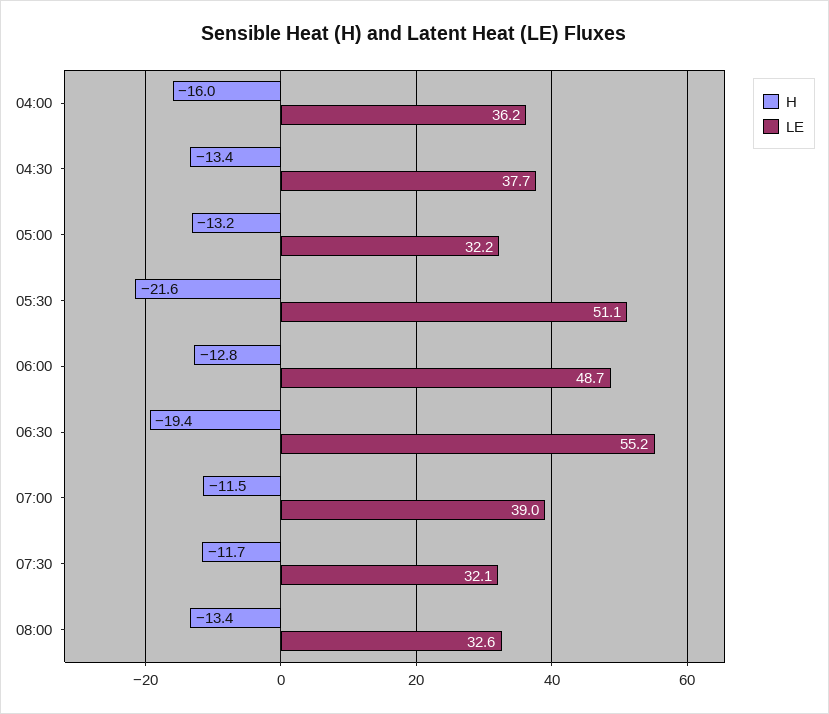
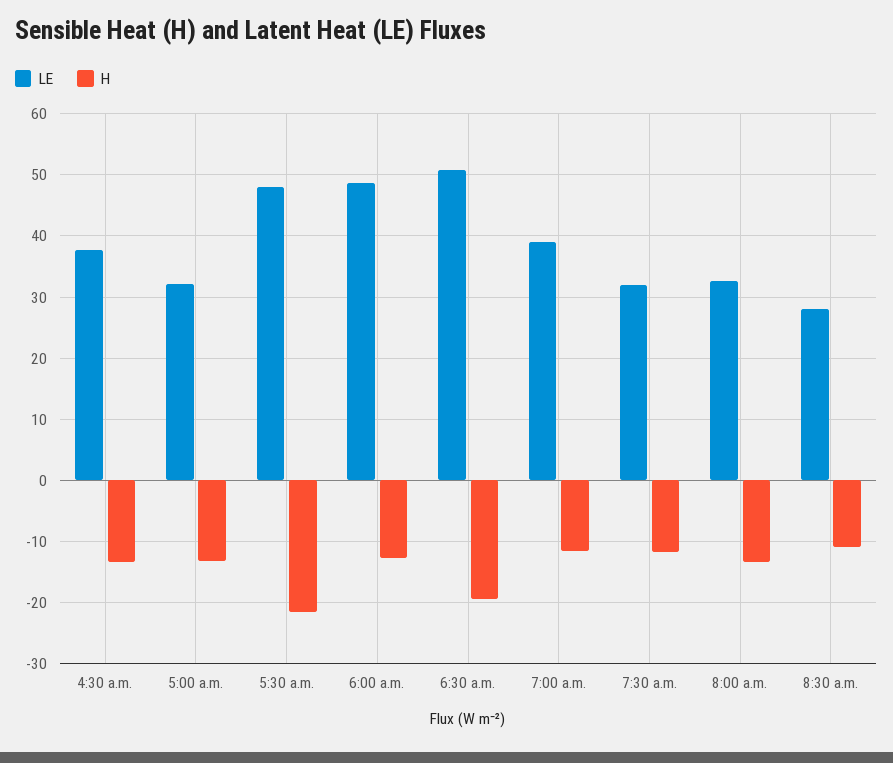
H, 04:00: -16 -> none
LE, 04:00: 36.2 -> none
LE, 05:30: 51.1 -> 48
LE, 06:30: 55.2 -> 51
LE, 8:30 a.m.: none -> 28
H, 8:30 a.m.: none -> -11

